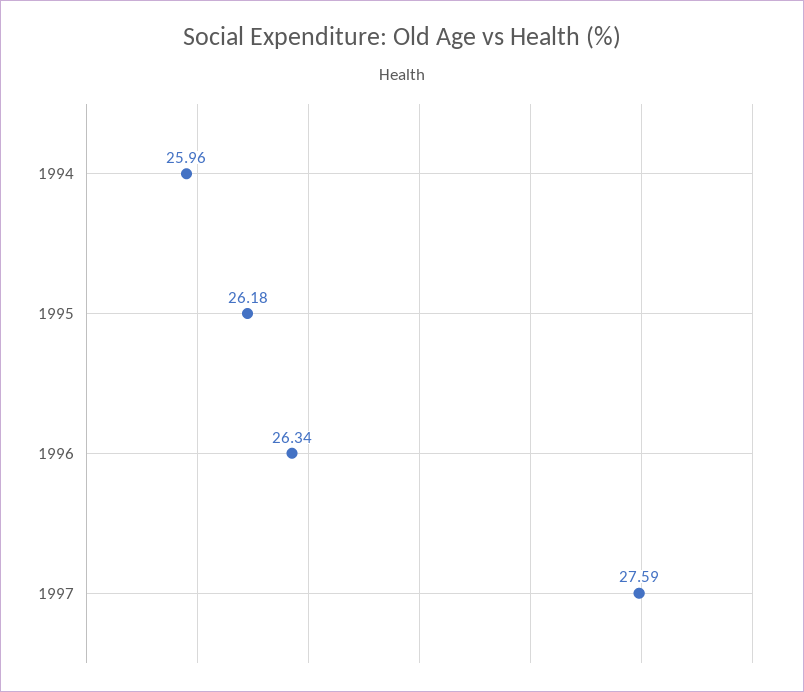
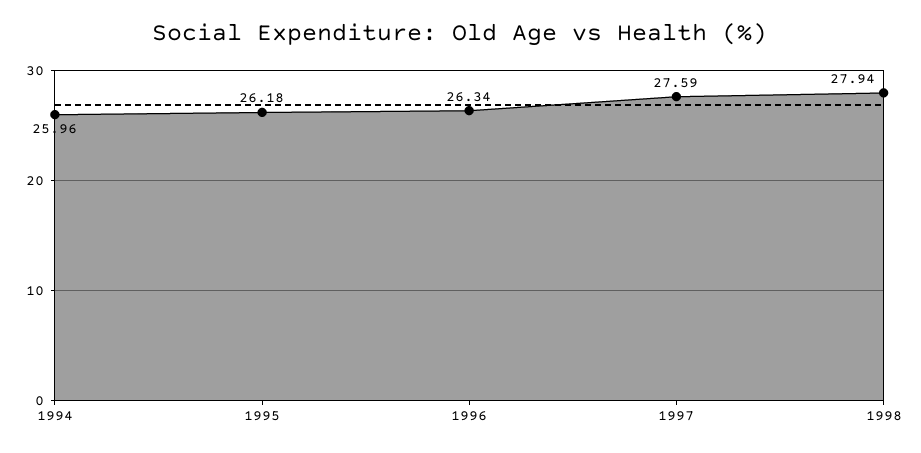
1998: none -> 27.94

